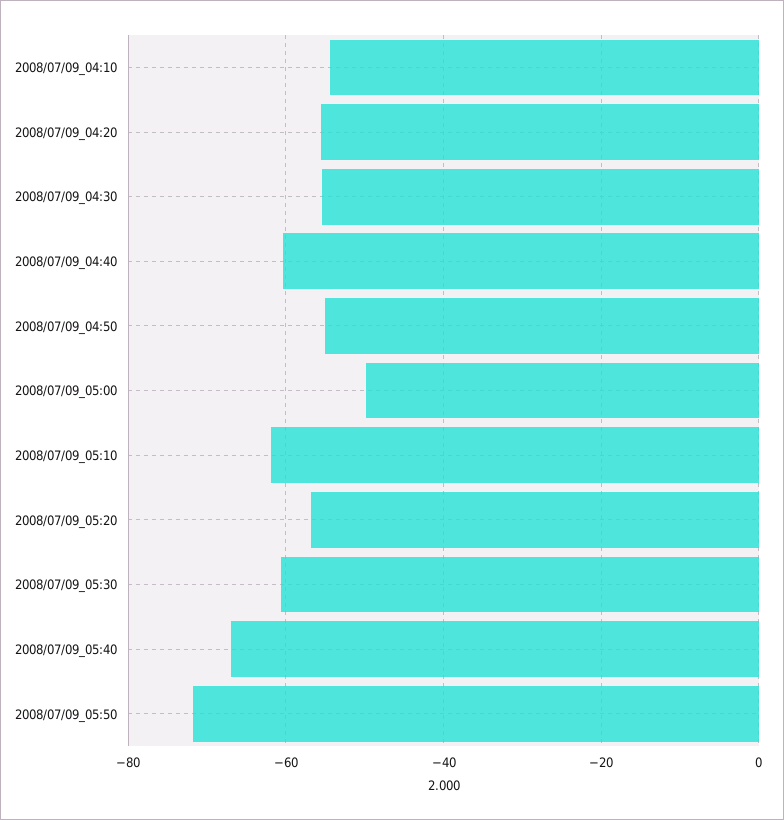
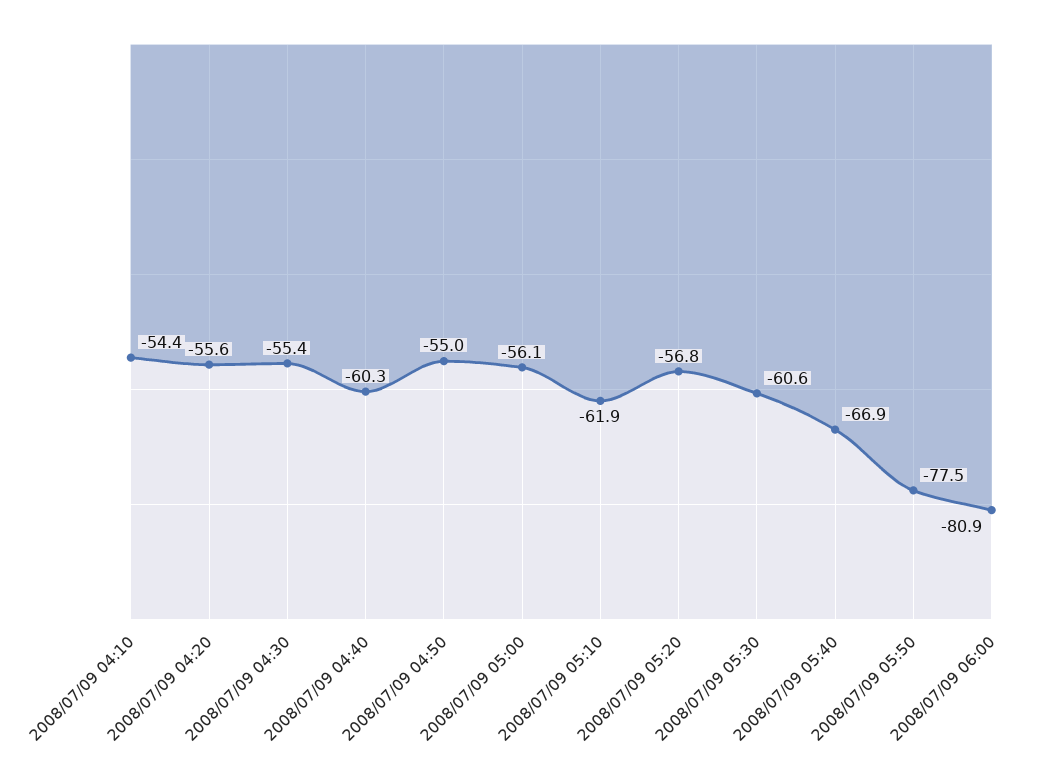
2008/07/09_05:00: -50 -> -56.1
2008/07/09_05:50: -72 -> -77.5
2008/07/09 06:00: none -> -80.9

